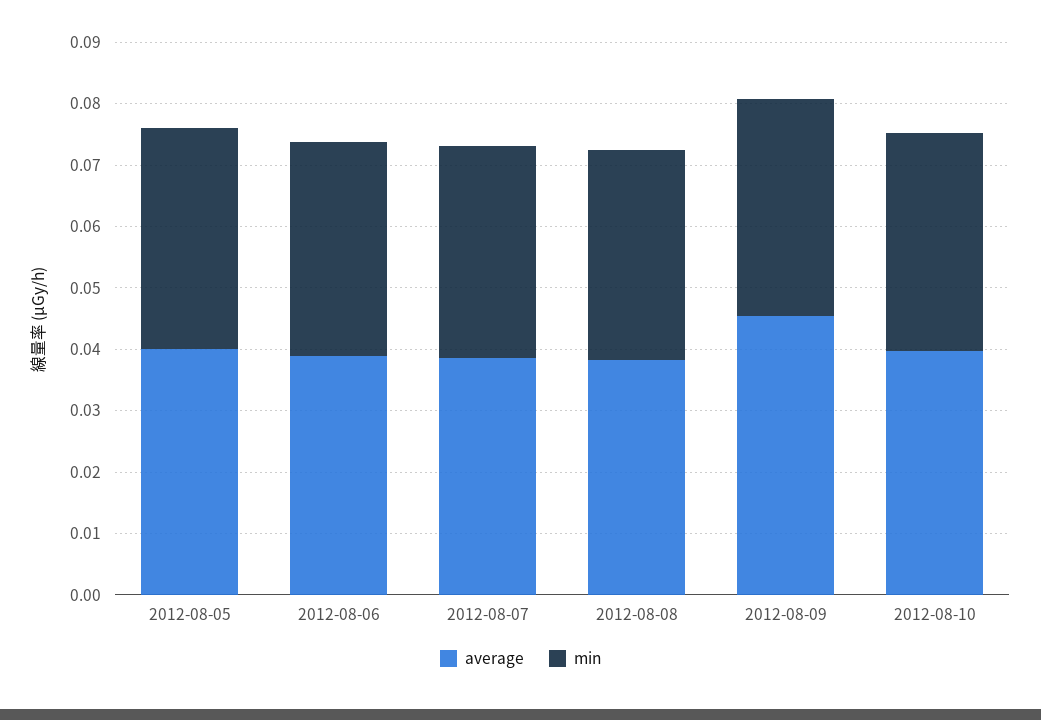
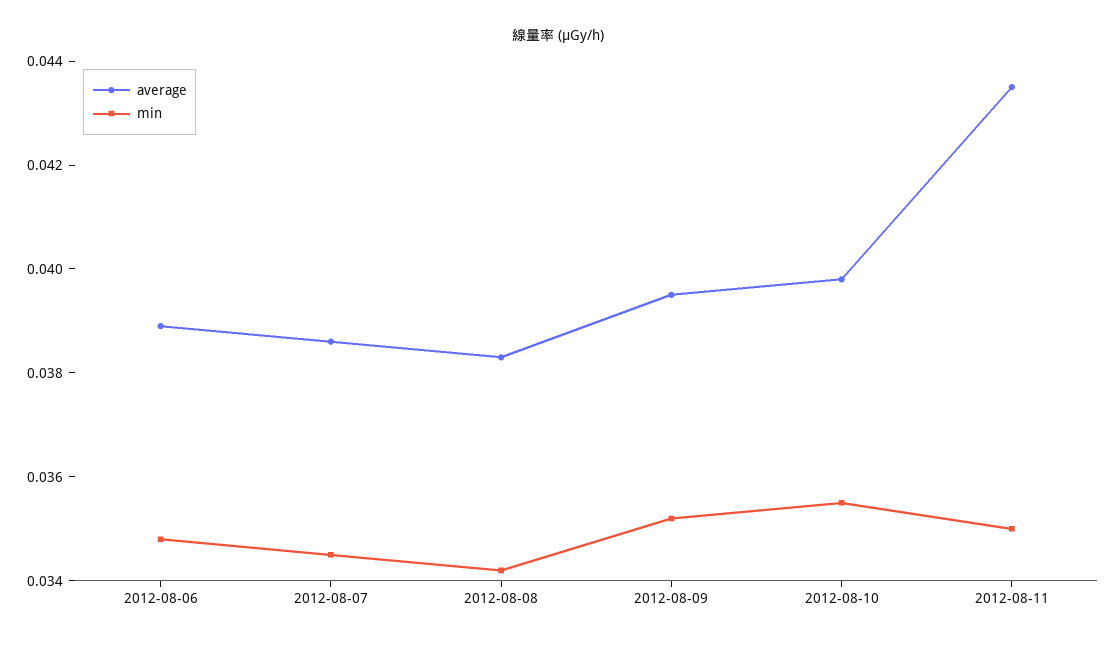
average, 2012-08-05: 0.04 -> none
min, 2012-08-05: 0.036 -> none
average, 2012-08-09: 0.046 -> 0.0395
average, 2012-08-11: none -> 0.0435
min, 2012-08-11: none -> 0.035

